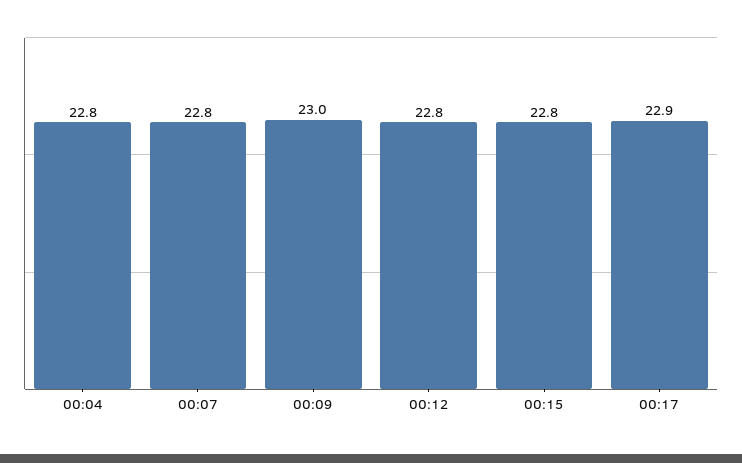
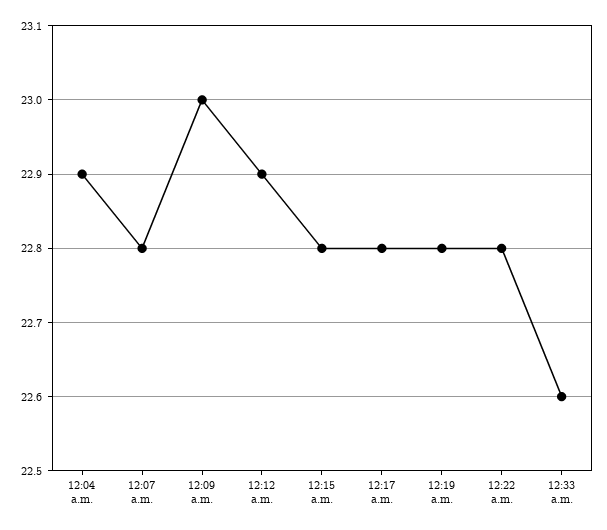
00:04: 22.8 -> 22.9
00:12: 22.8 -> 22.9
00:17: 22.9 -> 22.8
12:19 a.m.: none -> 22.8
12:22 a.m.: none -> 22.8
12:33 a.m.: none -> 22.6

